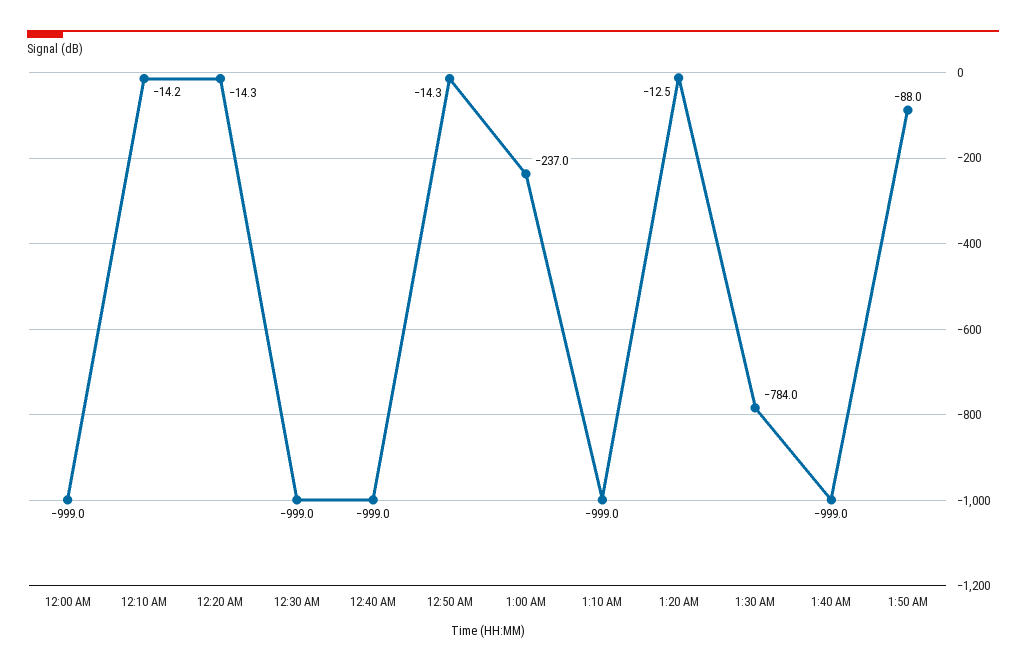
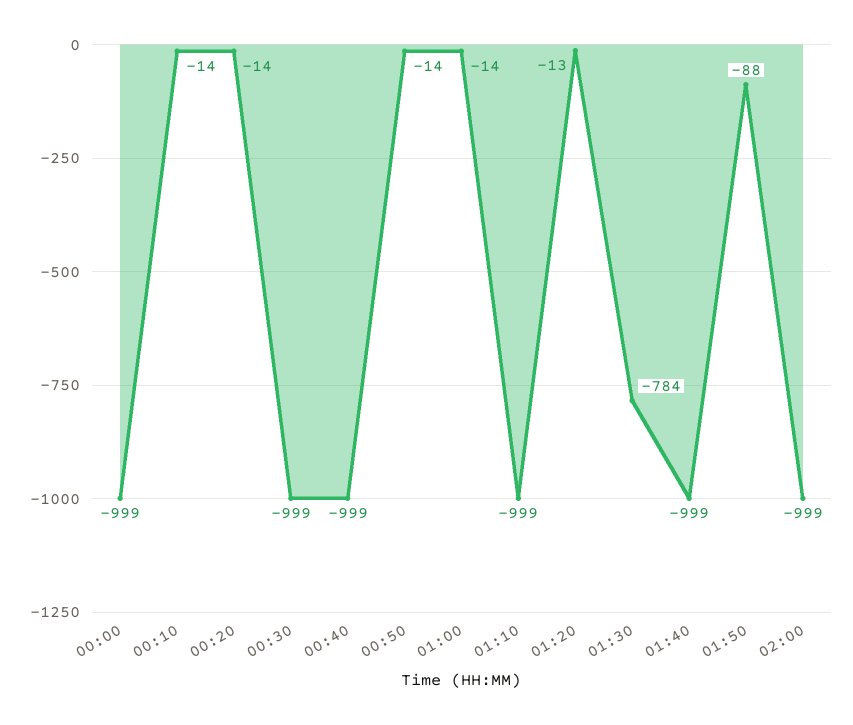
1:00 AM: -237 -> -14
02:00: none -> -999

